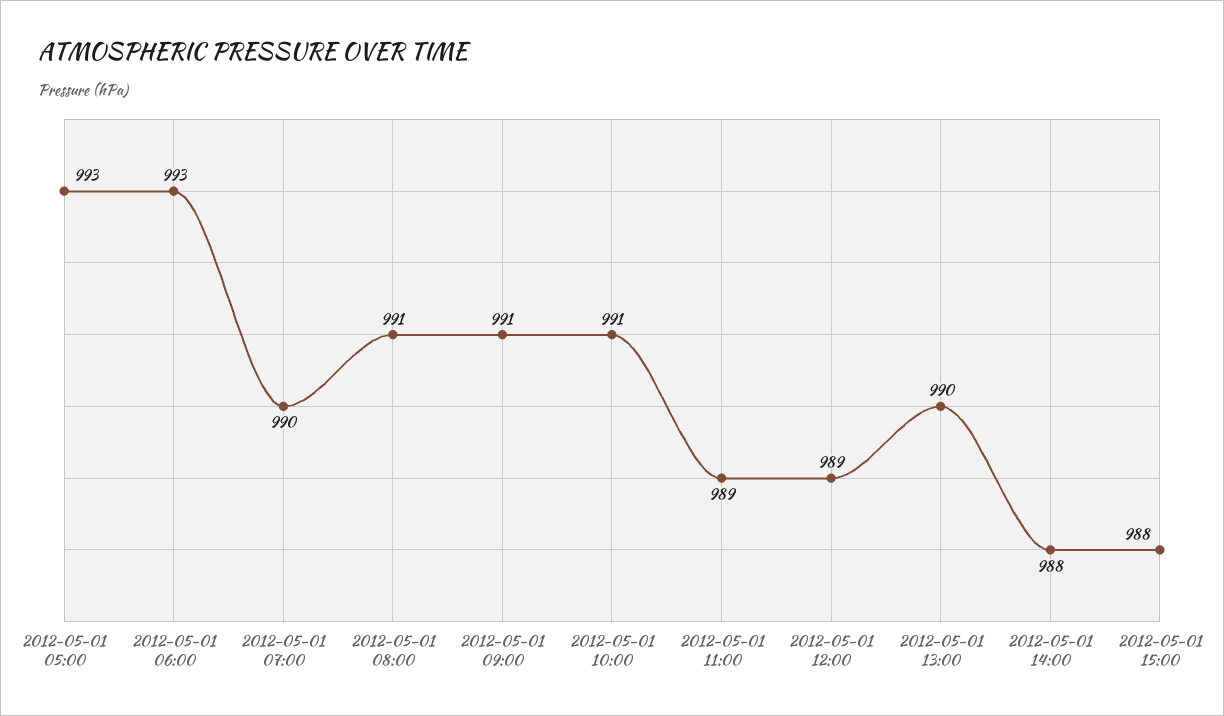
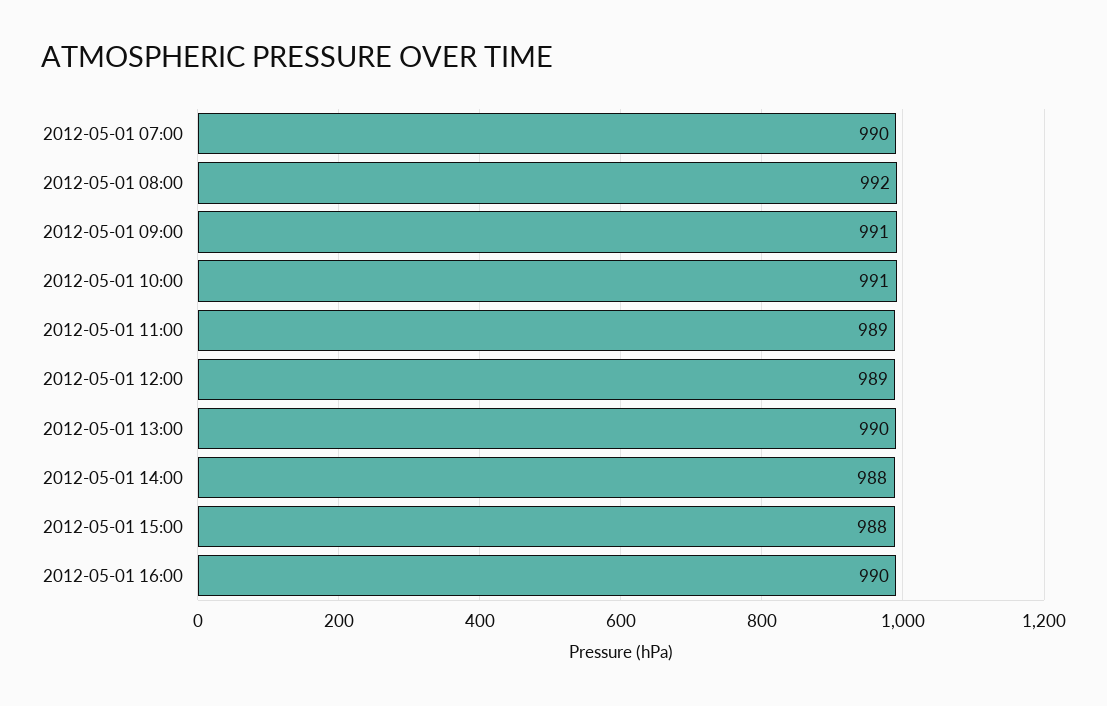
2012-05-01 05:00: 993 -> none
2012-05-01 06:00: 993 -> none
2012-05-01 08:00: 991 -> 992
2012-05-01 16:00: none -> 990

